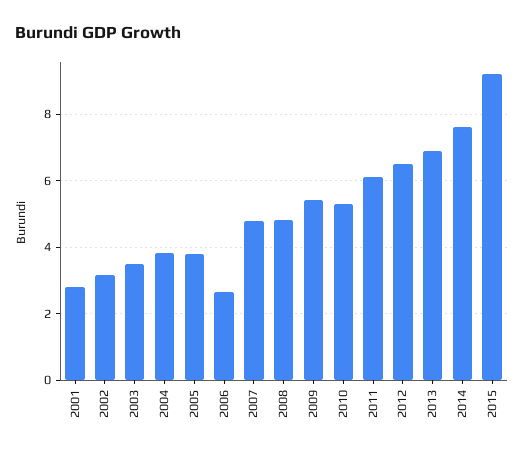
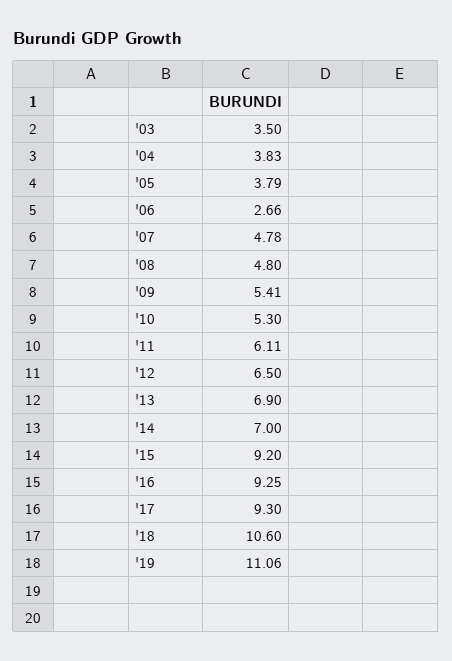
2001: 2.8 -> none
2002: 3.2 -> none
2014: 7.6 -> 7
'16: none -> 9.25
'17: none -> 9.3
'18: none -> 10.6
'19: none -> 11.06

